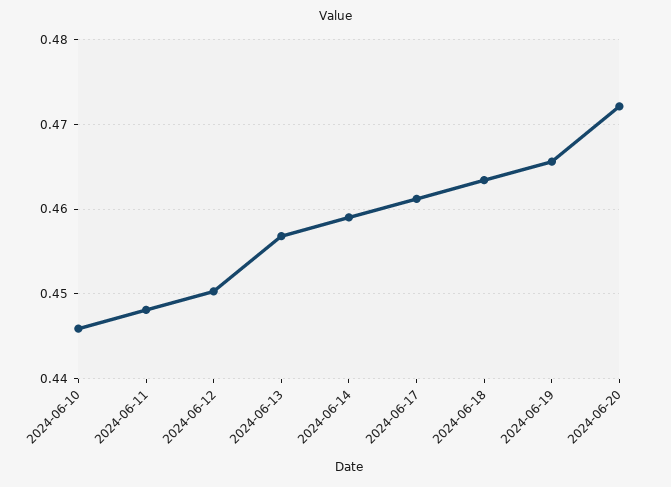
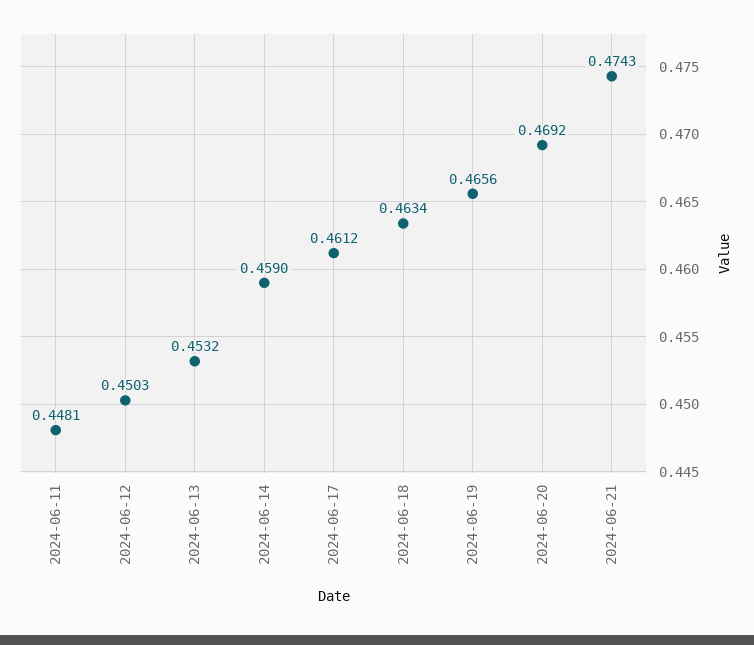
2024-06-10: 0.446 -> none
2024-06-13: 0.457 -> 0.4532
2024-06-20: 0.472 -> 0.4692
2024-06-21: none -> 0.4743

